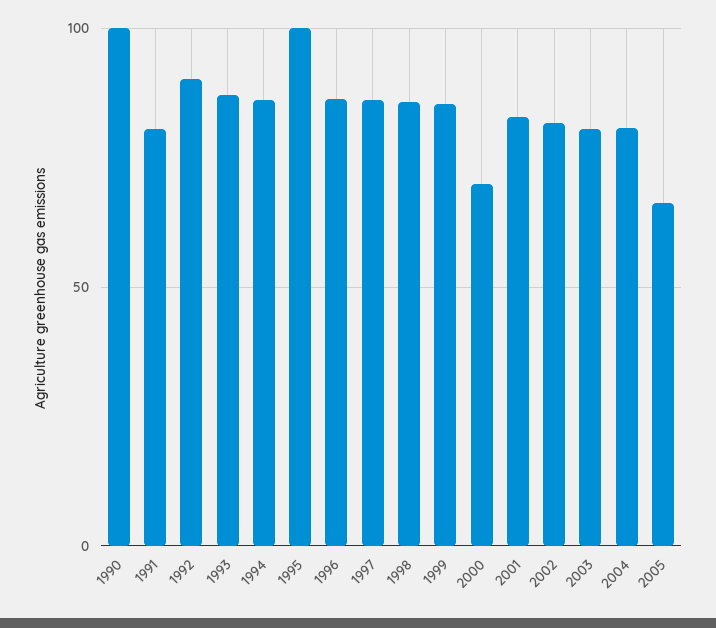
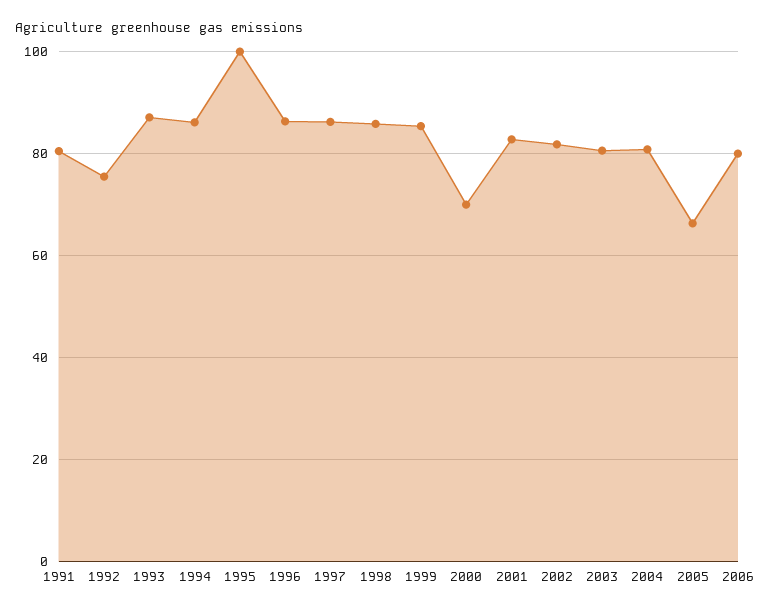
1990: 100 -> none
1992: 90 -> 76
2006: none -> 80

